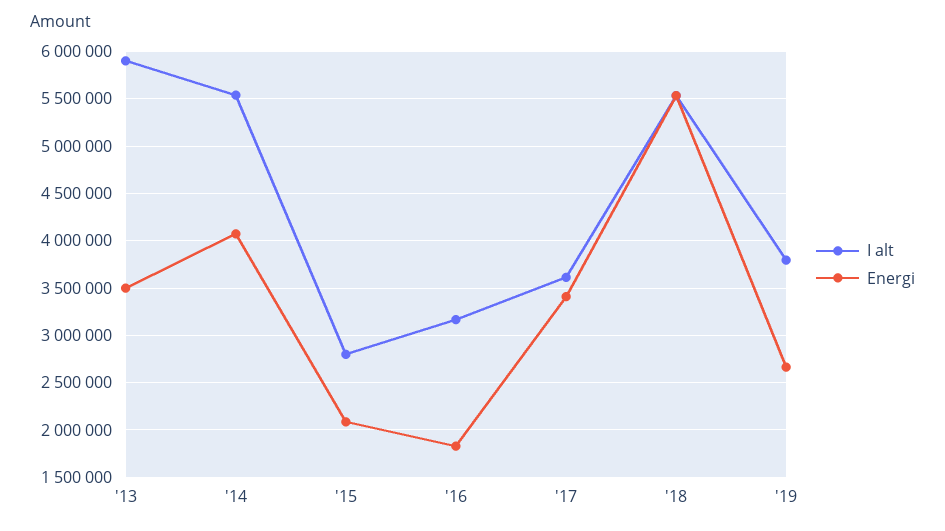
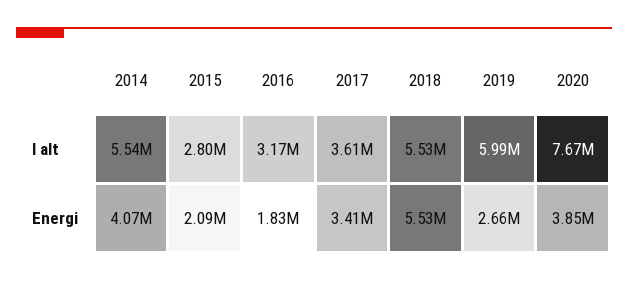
I alt, '13: 5900000 -> none
Energi, '13: 3500000 -> none
I alt, '19: 3800000 -> 5990000
I alt, 2020: none -> 7670000
Energi, 2020: none -> 3850000

